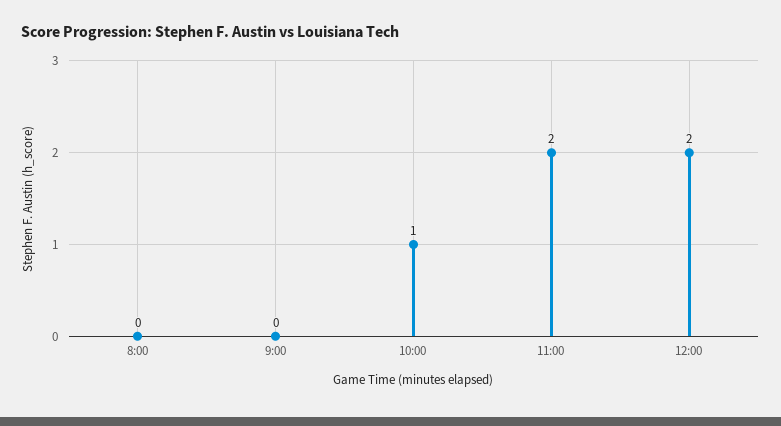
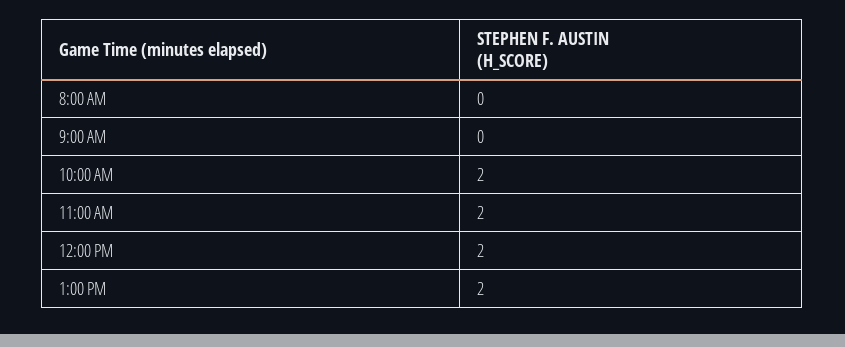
10:00: 1 -> 2
1:00 PM: none -> 2

